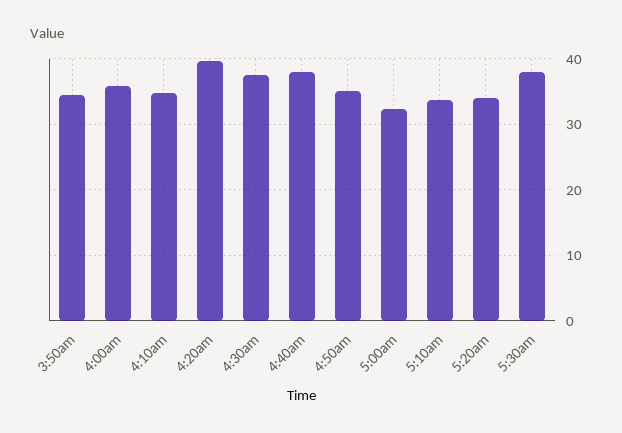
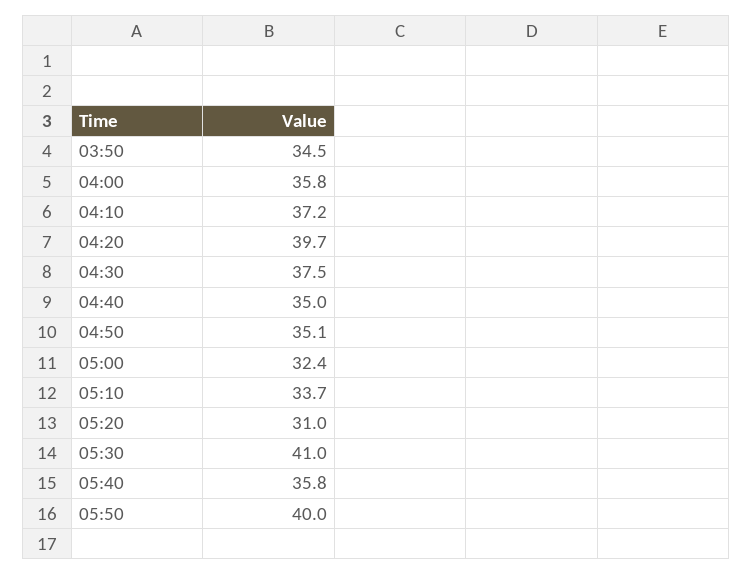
4:10am: 35 -> 37.2
4:40am: 38 -> 35
5:20am: 34 -> 31
5:30am: 38 -> 41
05:40: none -> 35.8
05:50: none -> 40

